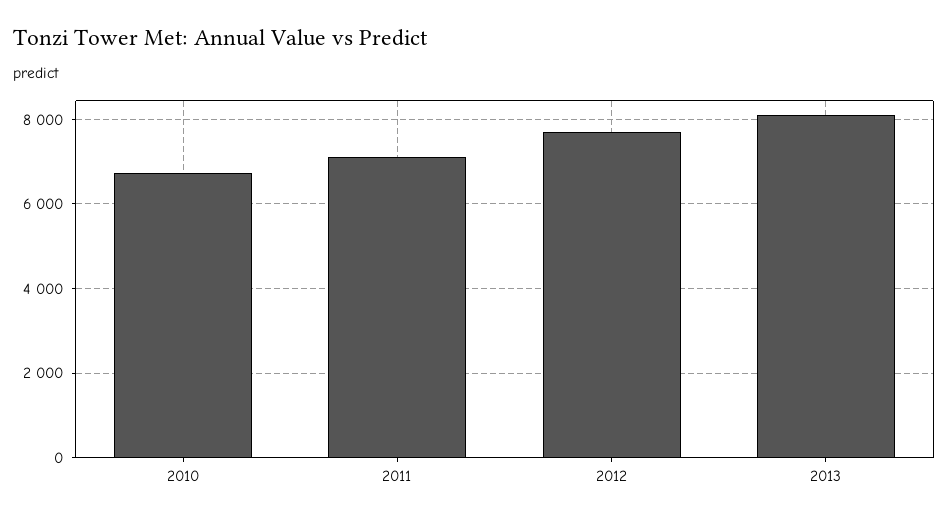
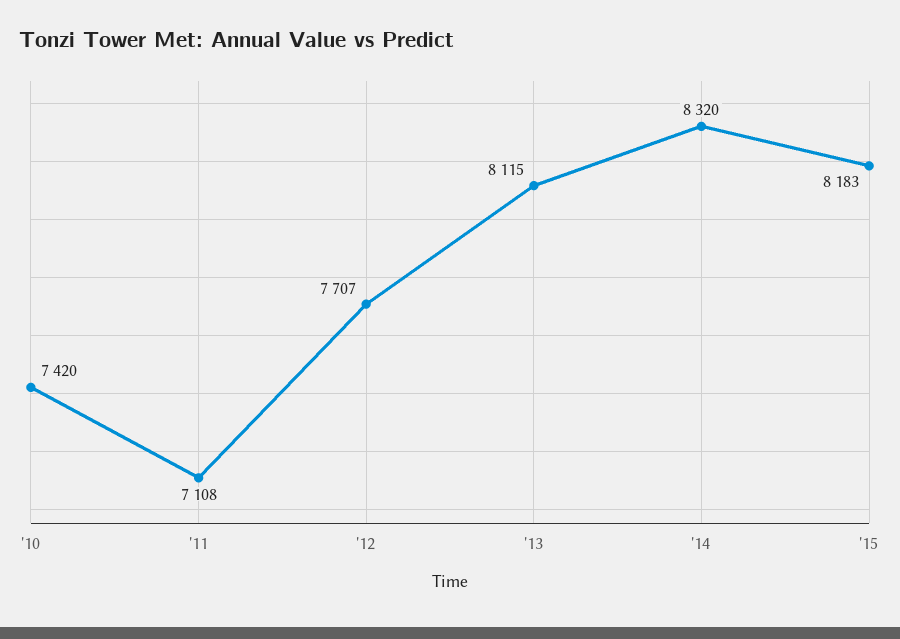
2010: 6800 -> 7420
'14: none -> 8320
'15: none -> 8183

